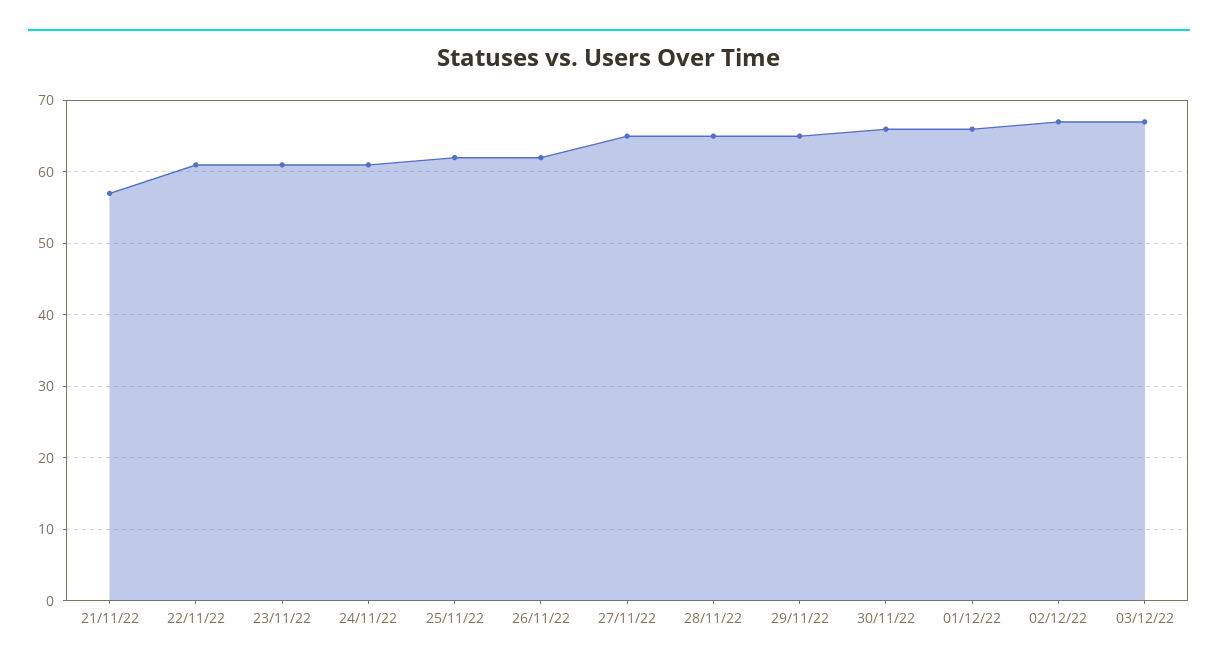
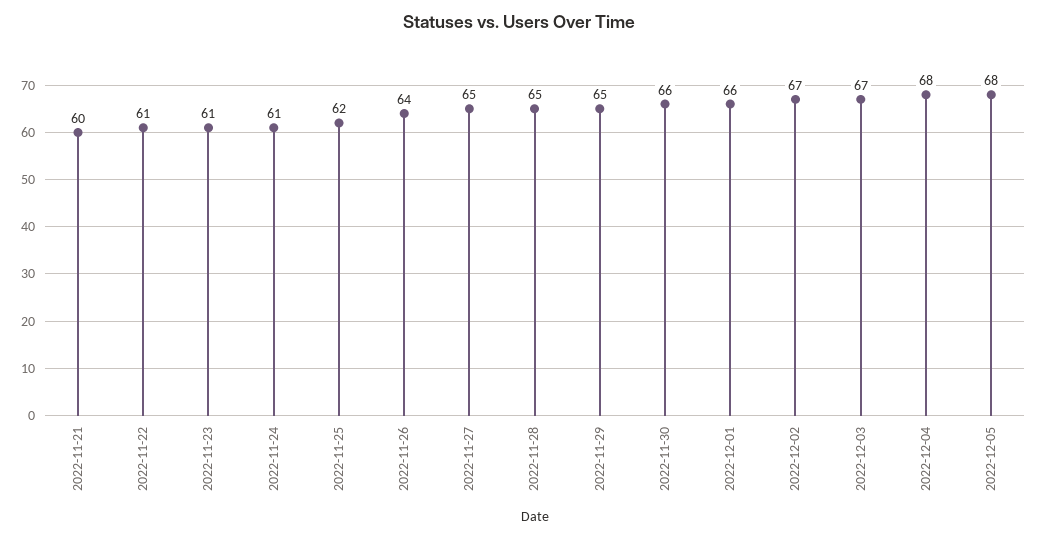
21/11/22: 57 -> 60
26/11/22: 62 -> 64
2022-12-04: none -> 68
2022-12-05: none -> 68

